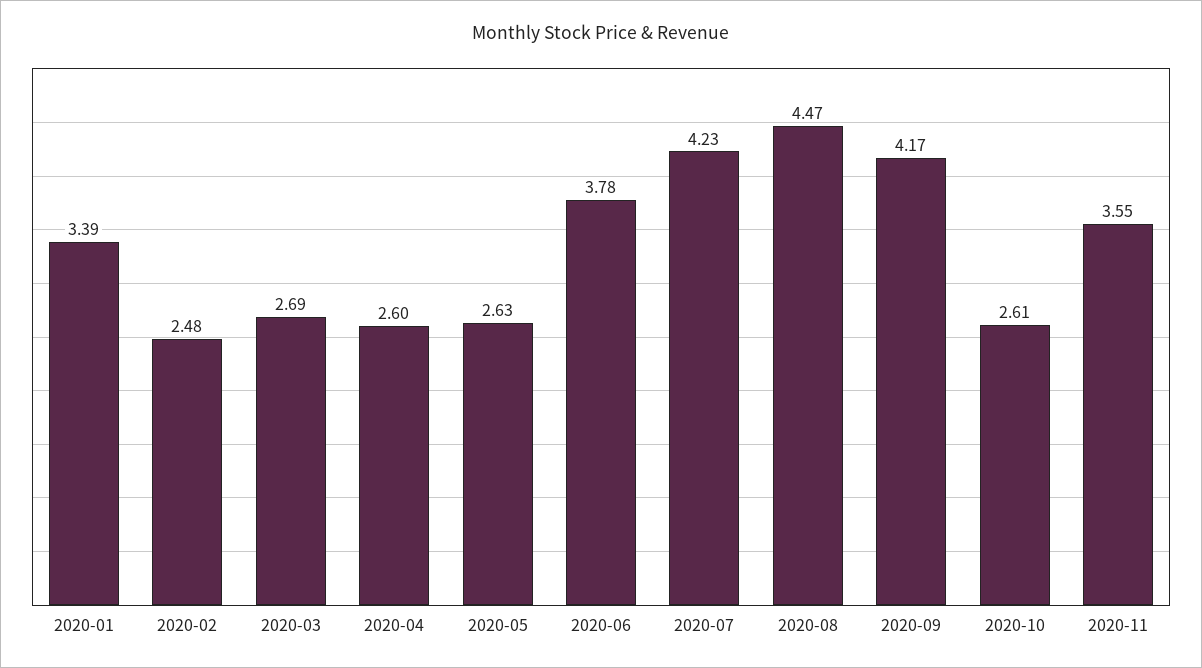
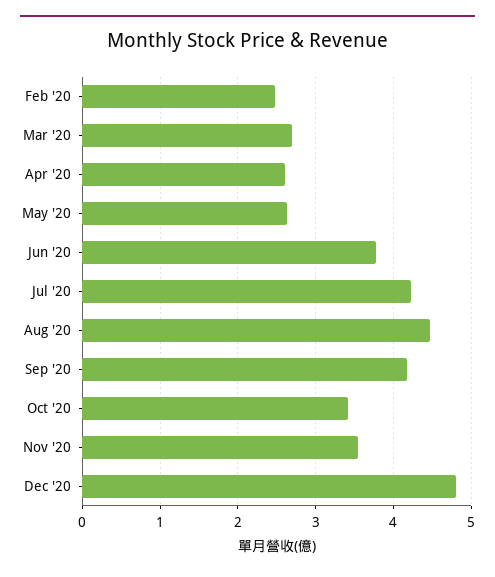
2020-01: 3.39 -> none
2020-10: 2.61 -> 3.4
Dec '20: none -> 4.8

